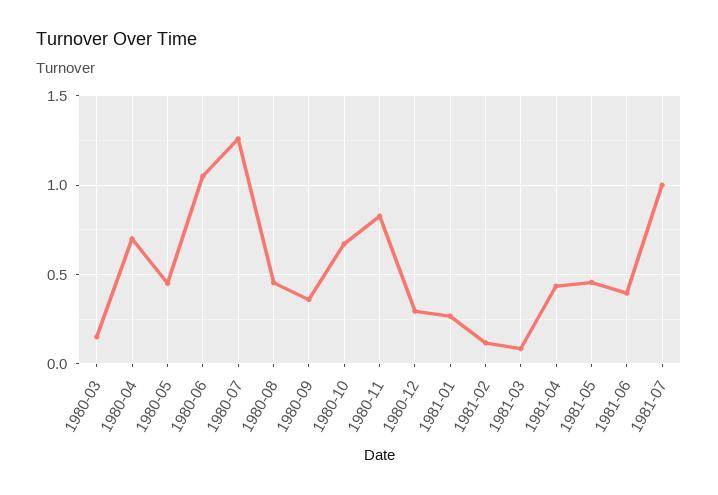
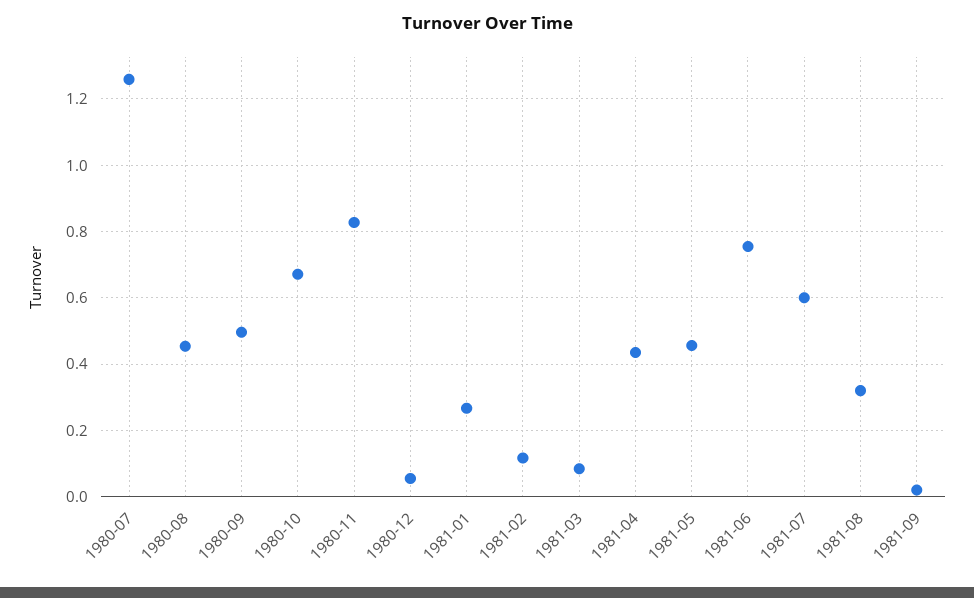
1980-03: 0.15 -> none
1980-04: 0.7 -> none
1980-05: 0.45 -> none
1980-06: 1.05 -> none
1980-09: 0.35 -> 0.5
1980-12: 0.3 -> 0.06
1981-06: 0.4 -> 0.76
1981-07: 1 -> 0.6
1981-08: none -> 0.32
1981-09: none -> 0.02

